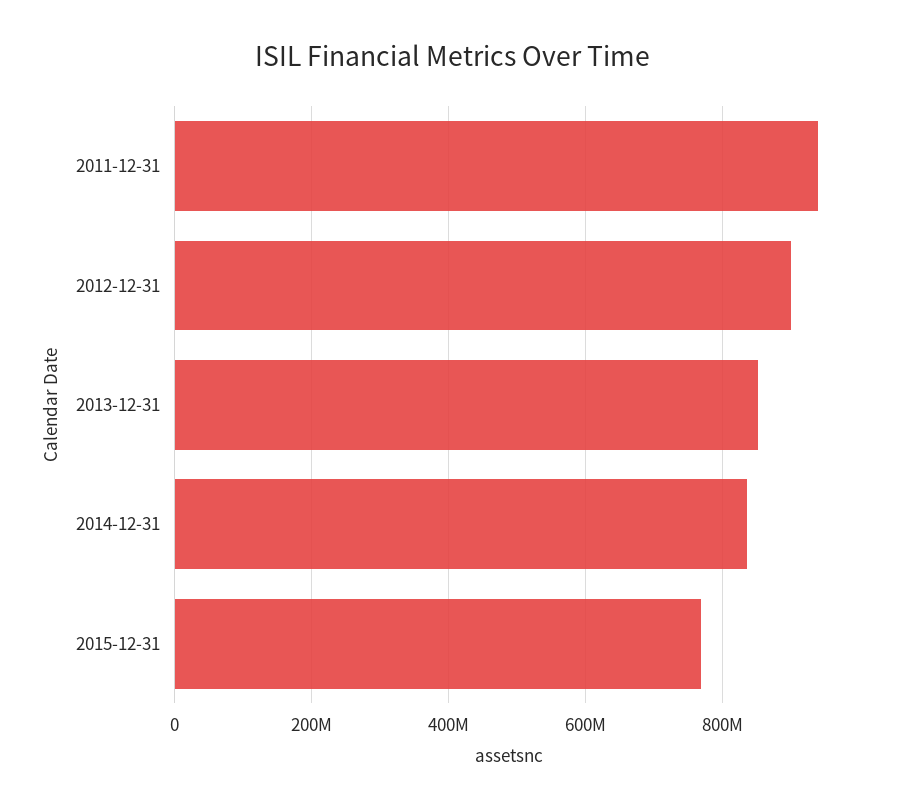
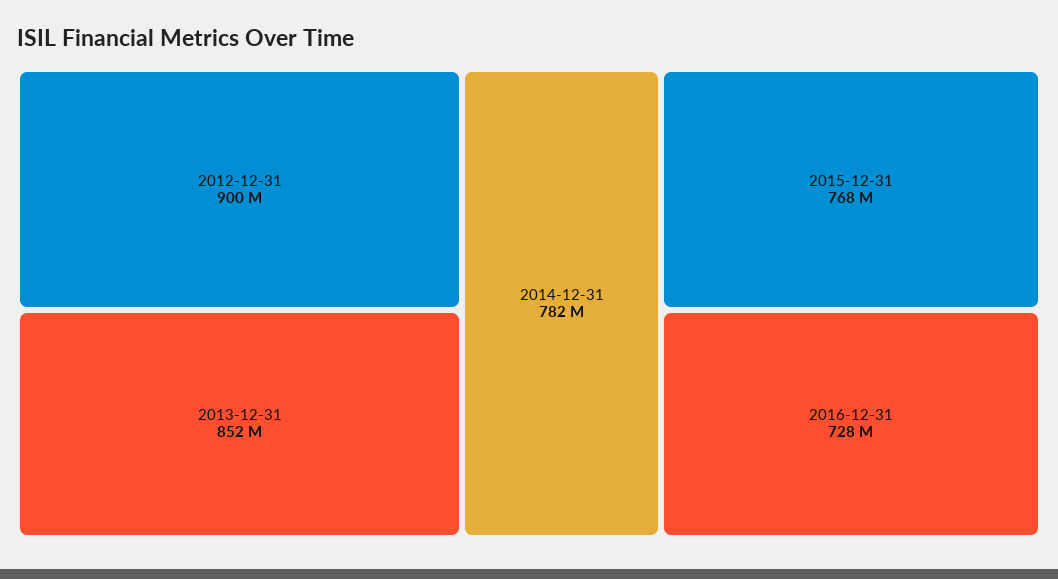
2011-12-31: 940000000 -> none
2014-12-31: 840000000 -> 782000000
2016-12-31: none -> 728000000

